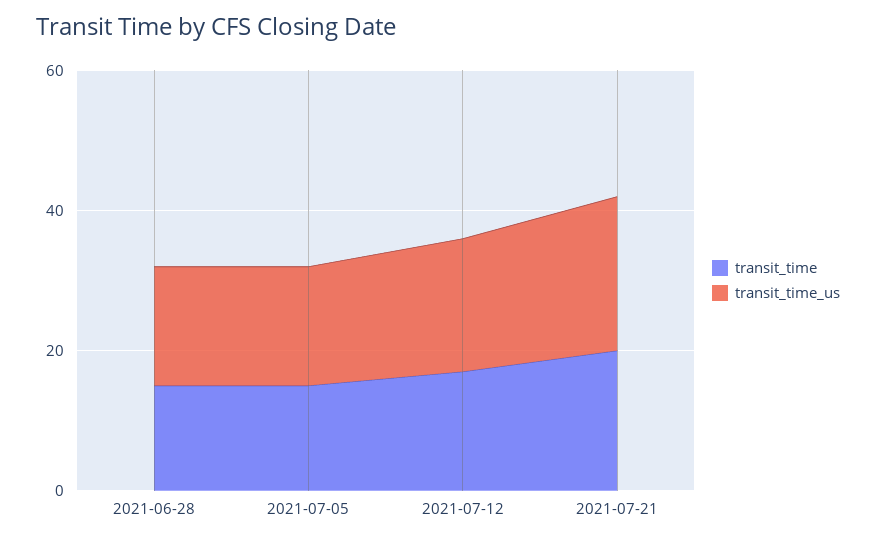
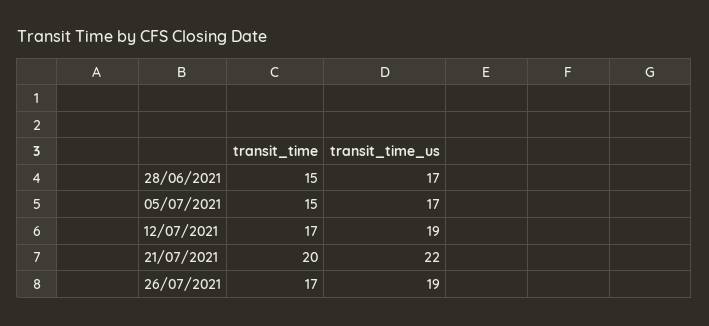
transit_time, 26/07/2021: none -> 17
transit_time_us, 26/07/2021: none -> 19

